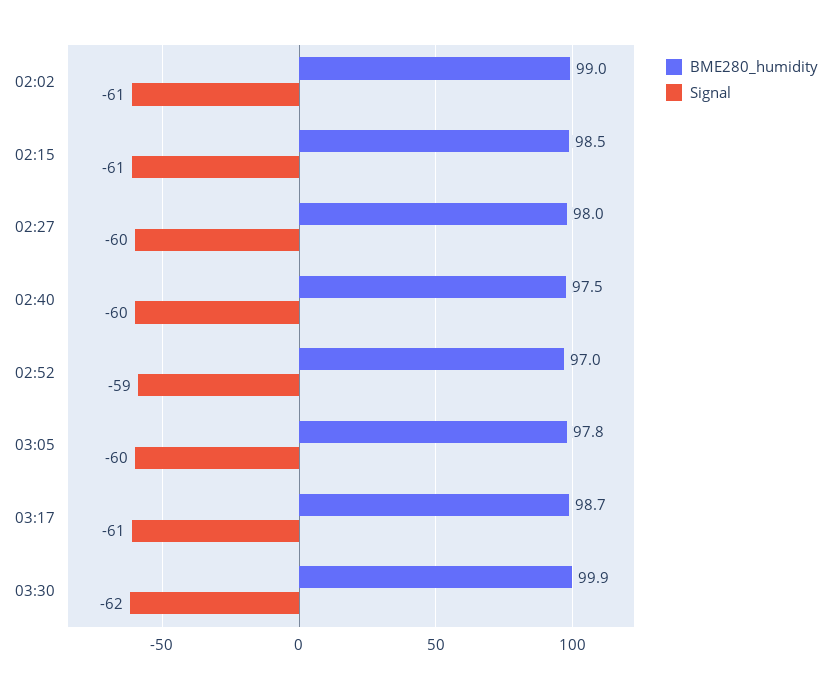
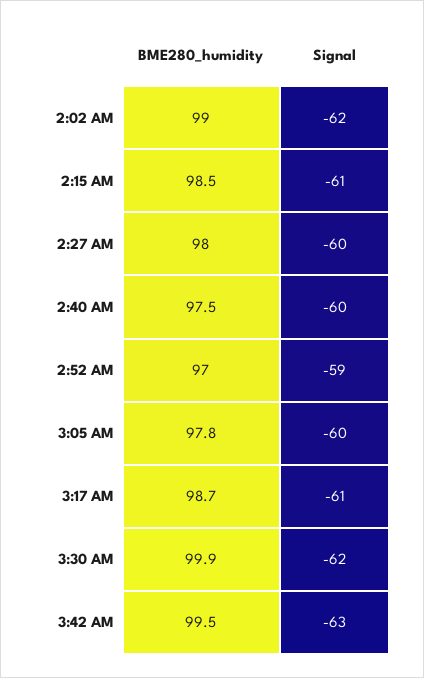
Signal, 02:02: -61 -> -62
BME280_humidity, 3:42 AM: none -> 99.5
Signal, 3:42 AM: none -> -63

